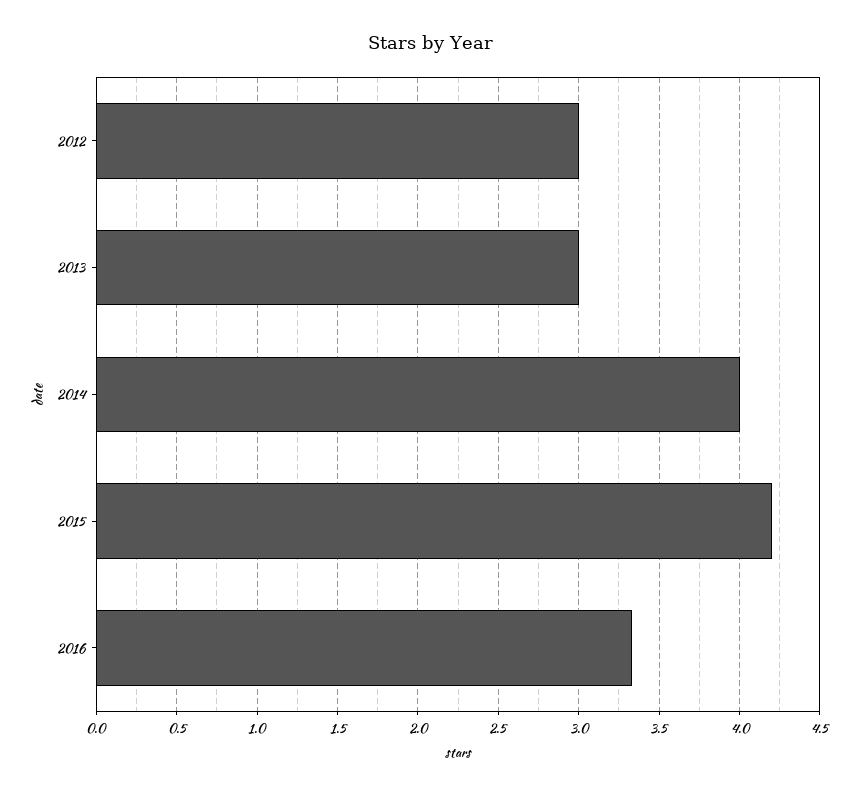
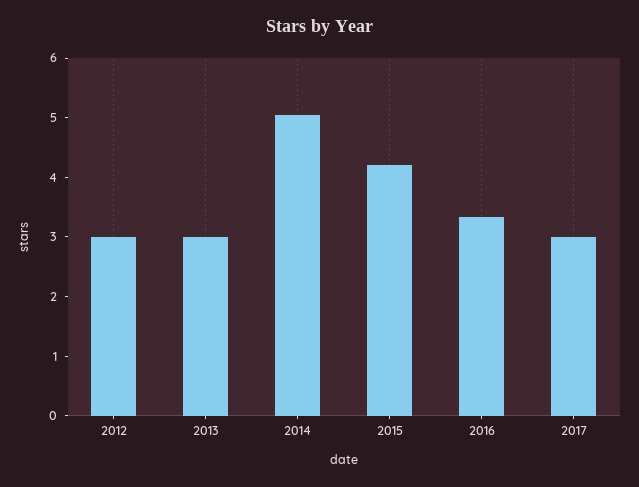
2014: 4 -> 5
2017: none -> 3

